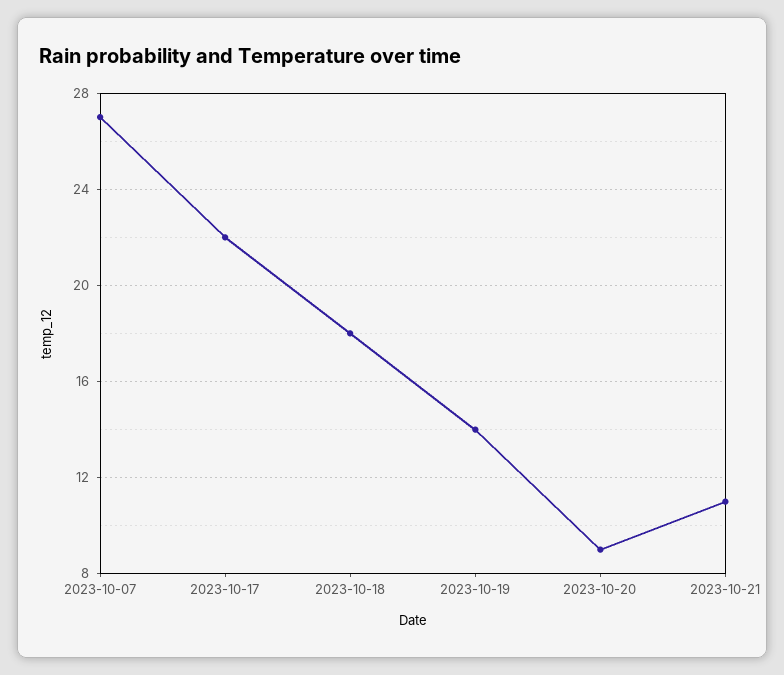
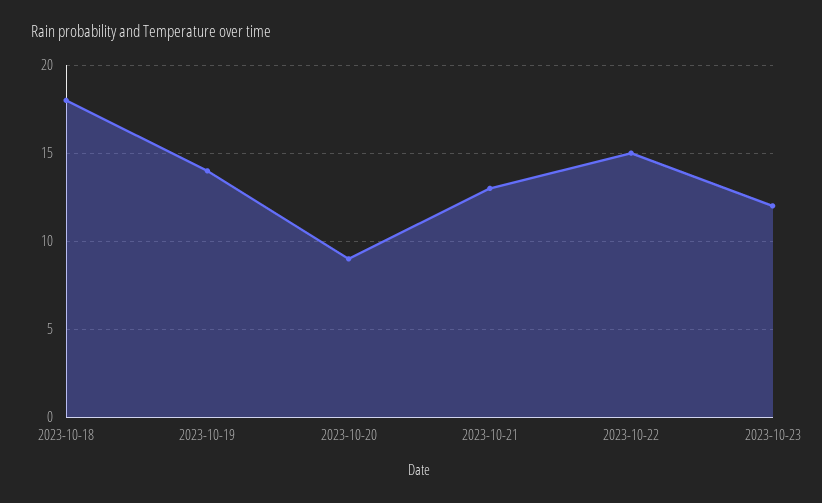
2023-10-07: 27 -> none
2023-10-17: 22 -> none
2023-10-21: 11 -> 13
2023-10-22: none -> 15
2023-10-23: none -> 12

